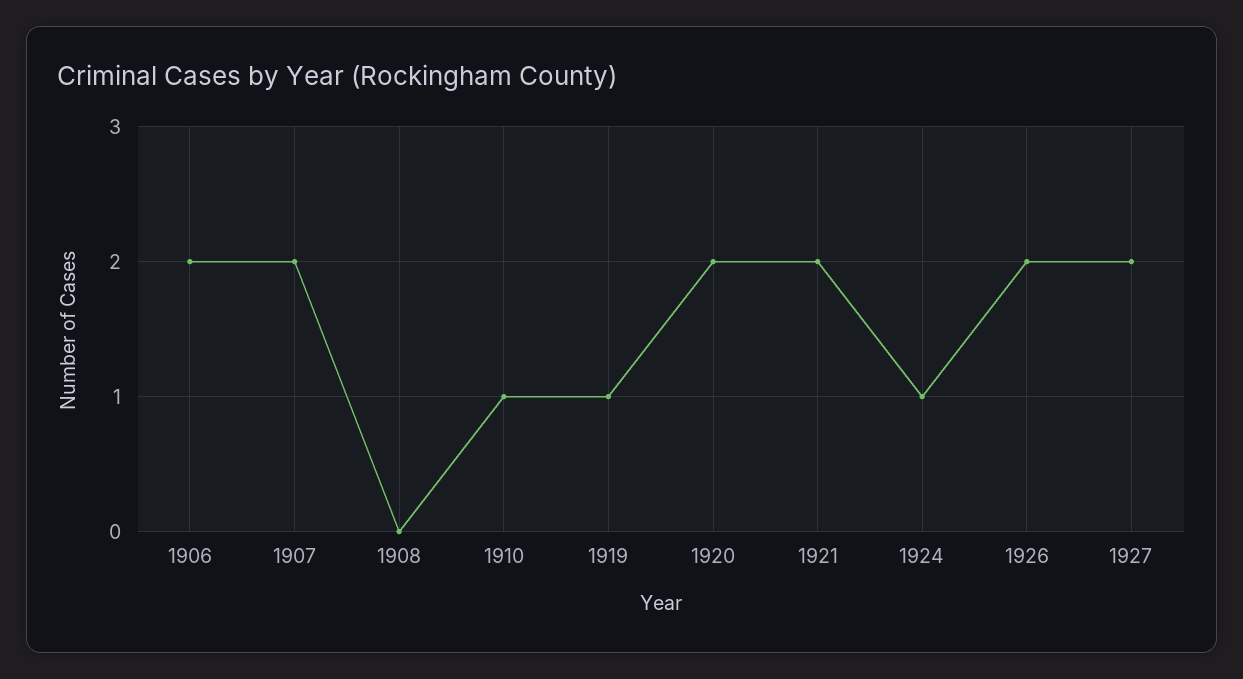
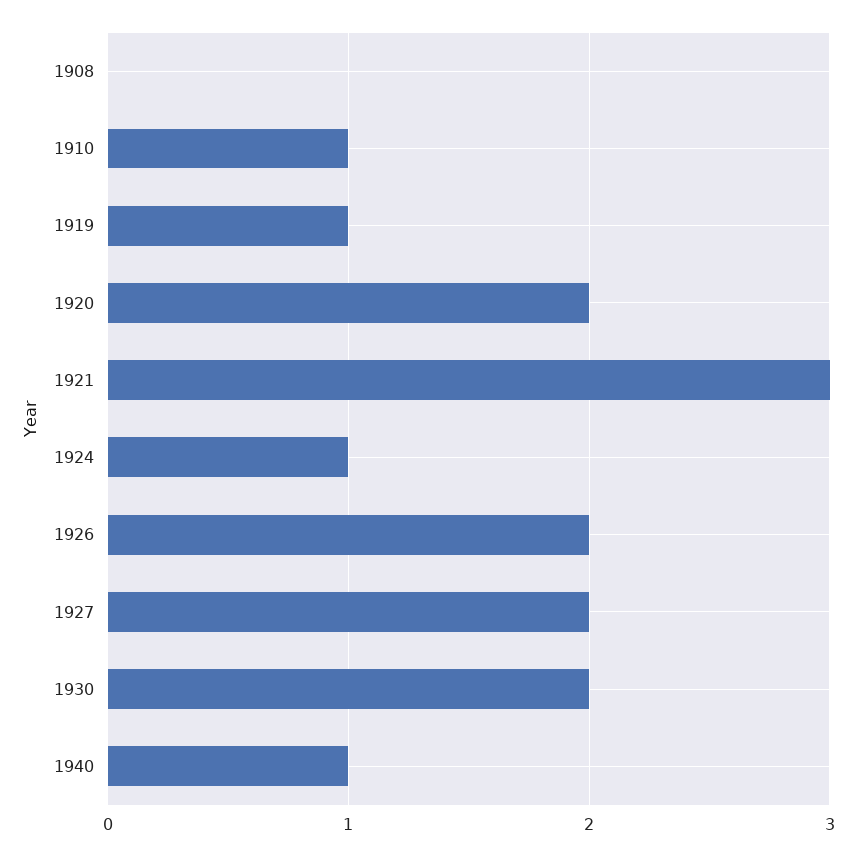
1906: 2 -> none
1907: 2 -> none
1921: 2 -> 3
1930: none -> 2
1940: none -> 1

